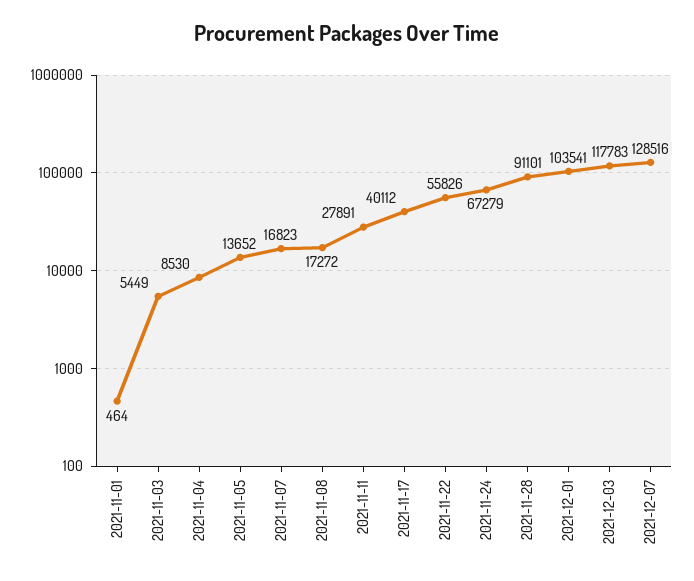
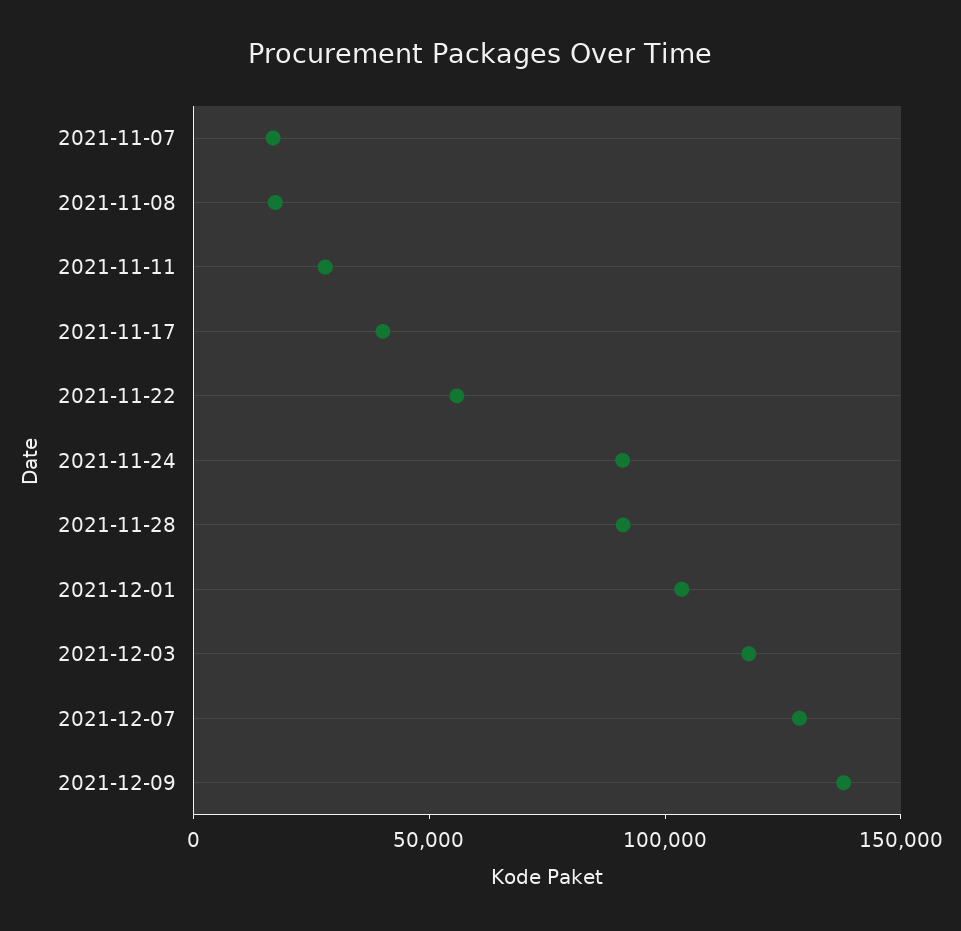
2021-11-01: 464 -> none
2021-11-03: 5449 -> none
2021-11-04: 8530 -> none
2021-11-05: 13652 -> none
2021-11-24: 67279 -> 90000
2021-12-09: none -> 140000

